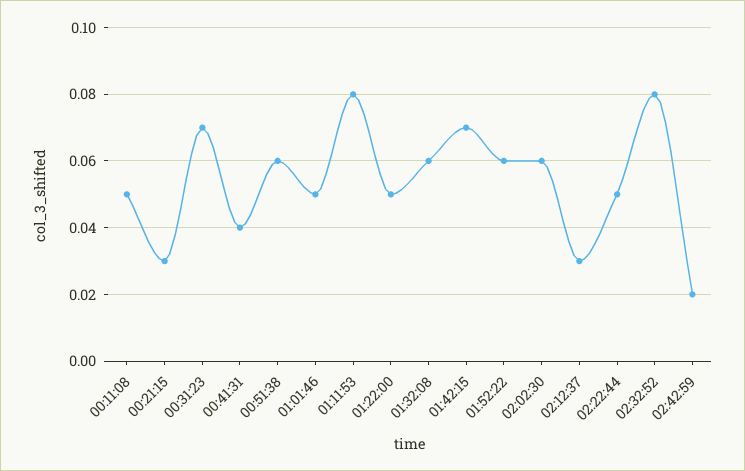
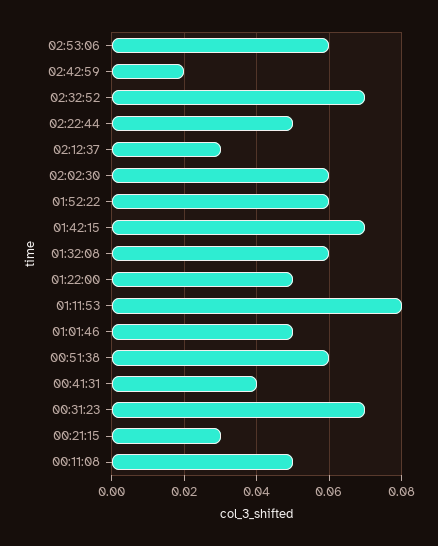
02:32:52: 0.08 -> 0.07
02:53:06: none -> 0.06

